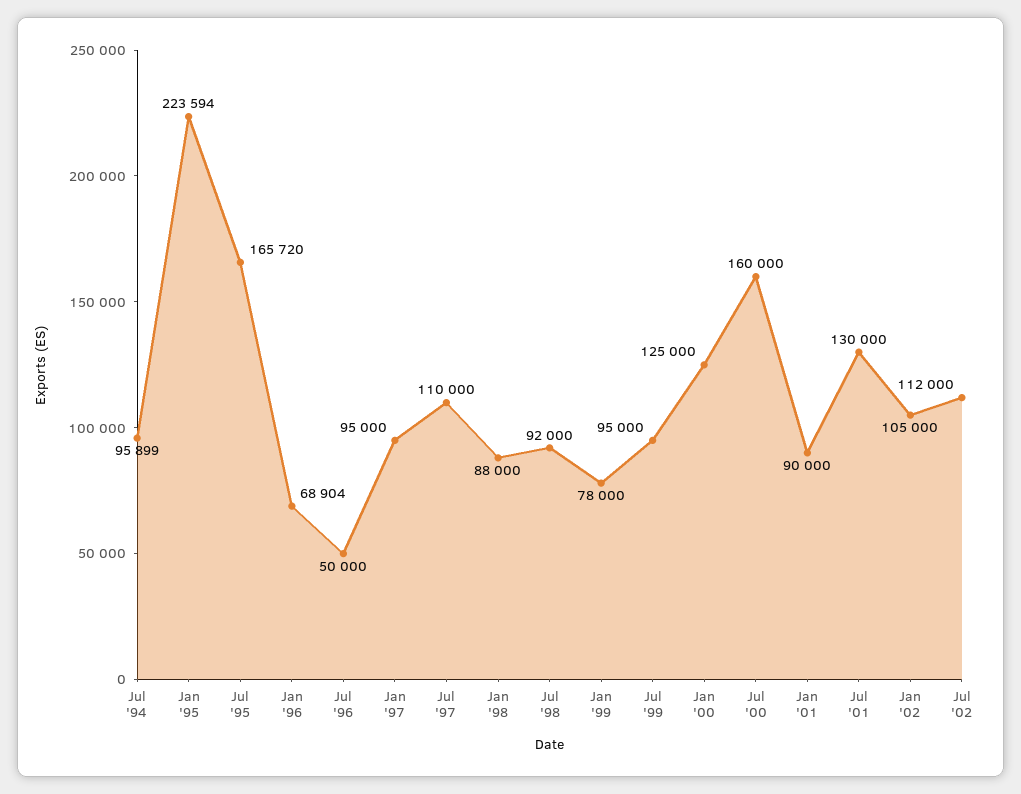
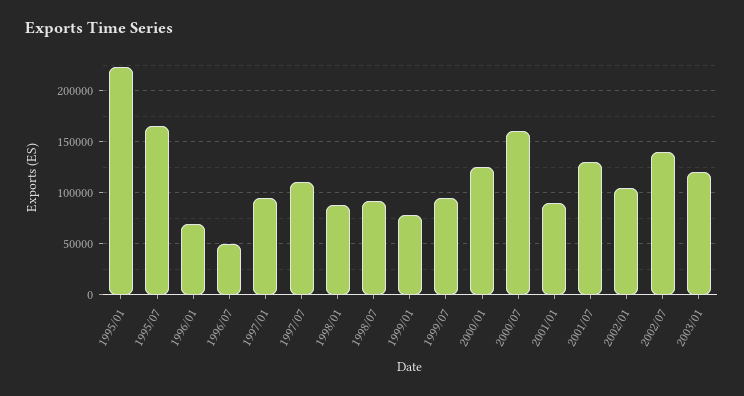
Jul '94: 95899 -> none
Jul '02: 112000 -> 140000
2003/01: none -> 120000

